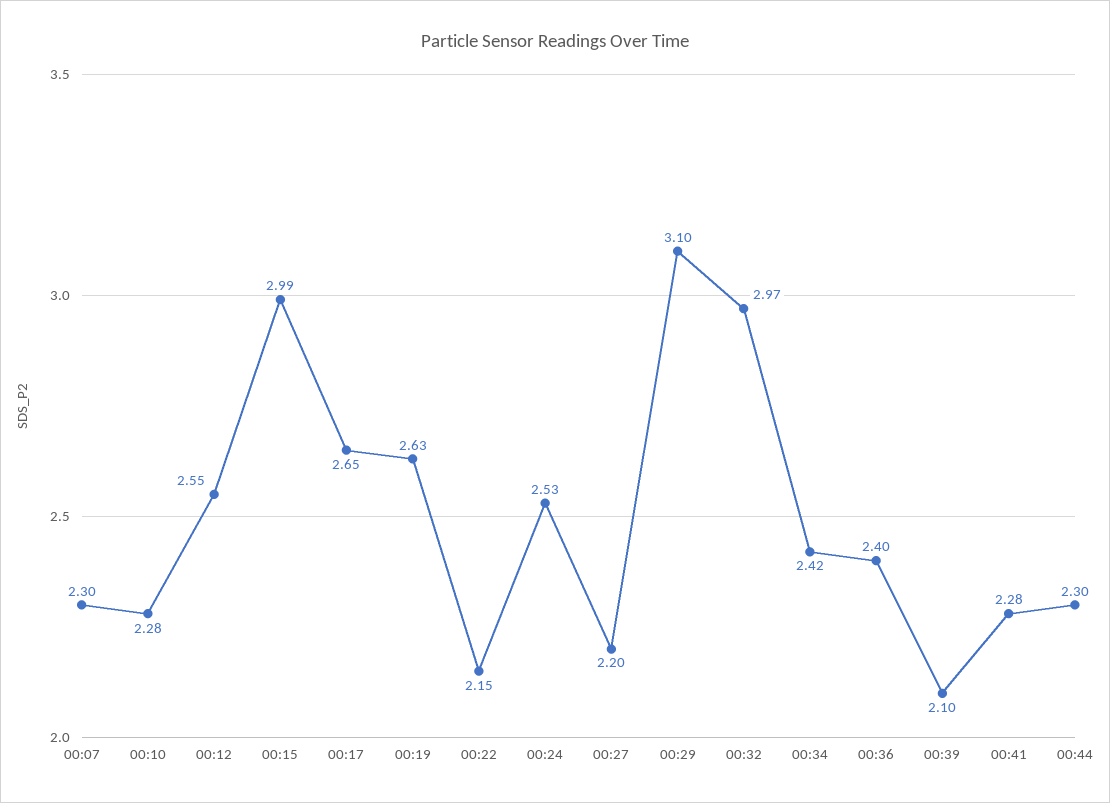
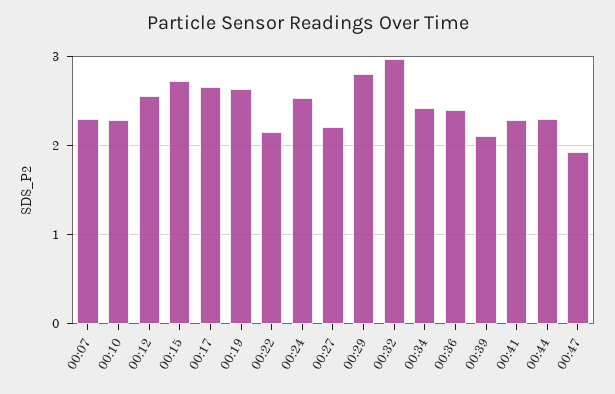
00:15: 2.99 -> 2.7
00:29: 3.1 -> 2.8
00:47: none -> 1.9

